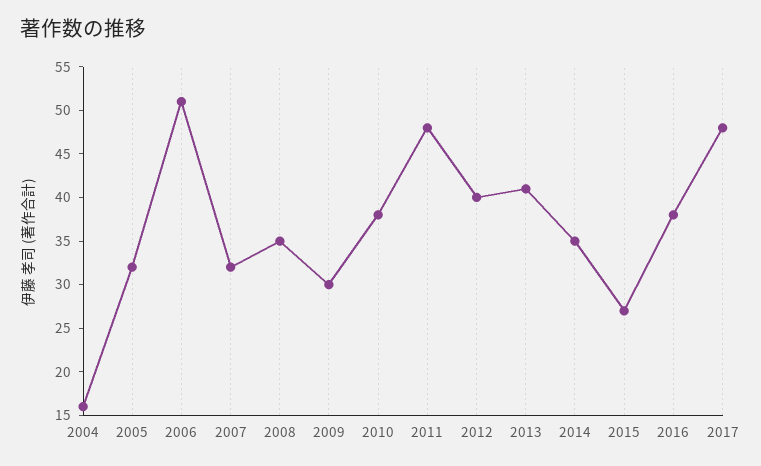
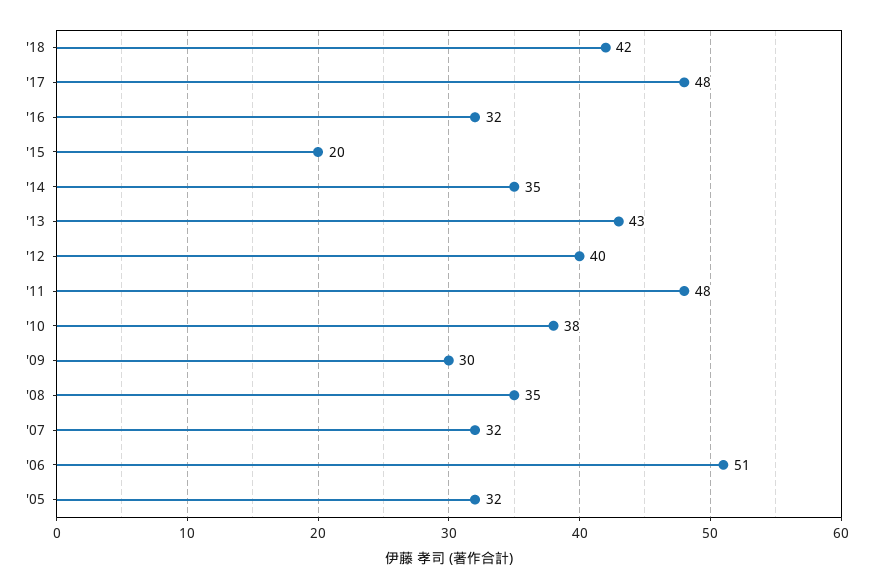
2004: 16 -> none
2013: 41 -> 43
2015: 27 -> 20
2016: 38 -> 32
'18: none -> 42

